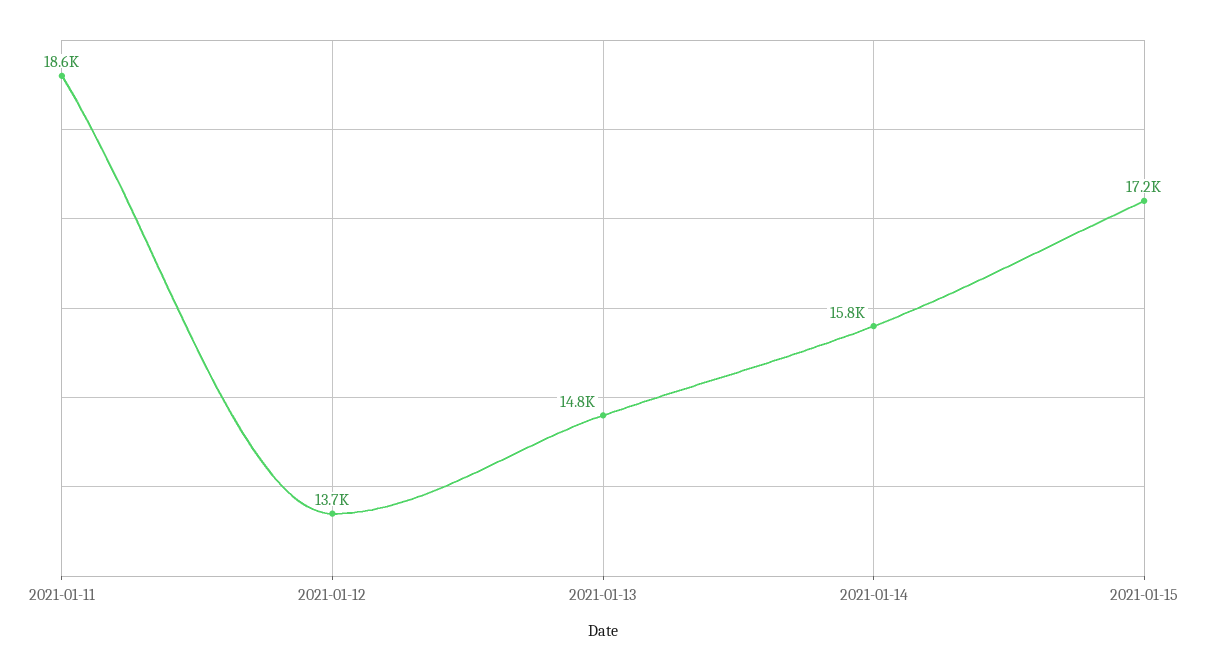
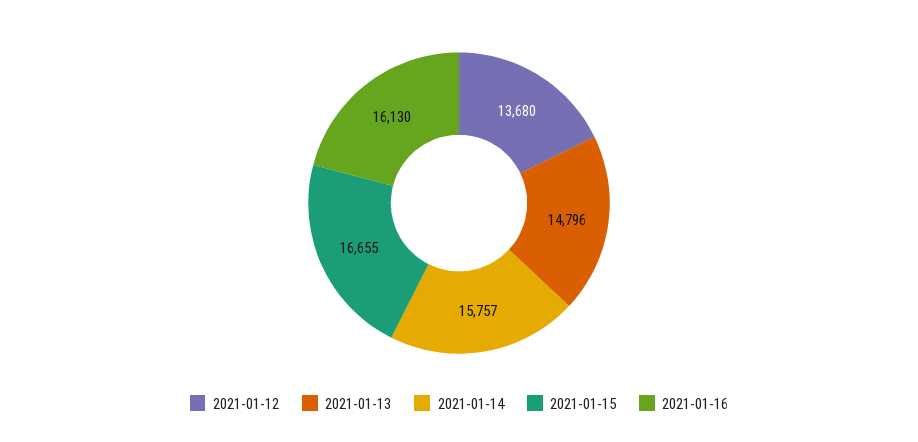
2021-01-11: 18600 -> none
2021-01-15: 17200 -> 16655
2021-01-16: none -> 16130

